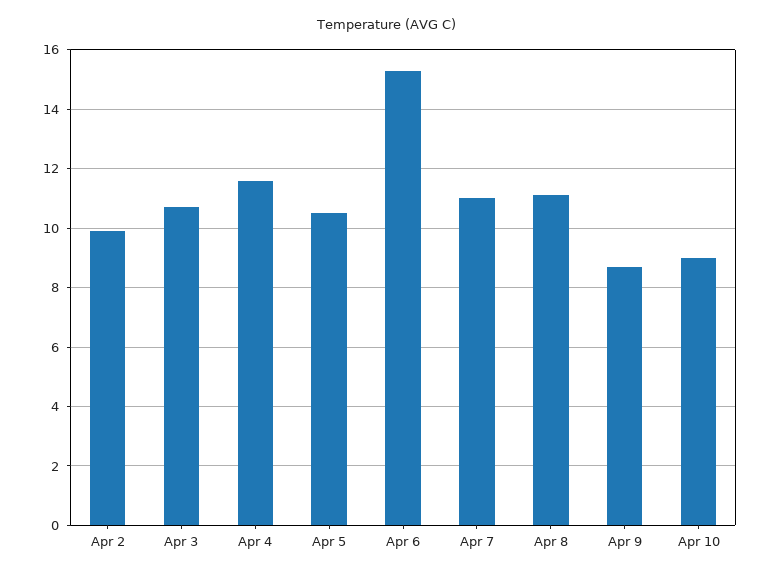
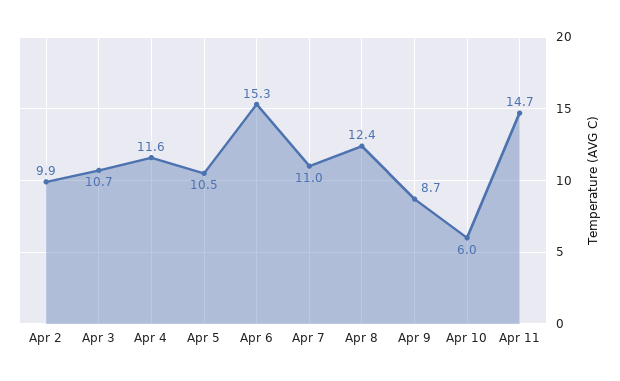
Apr 8: 11 -> 12.4
Apr 10: 9 -> 6
Apr 11: none -> 14.7

